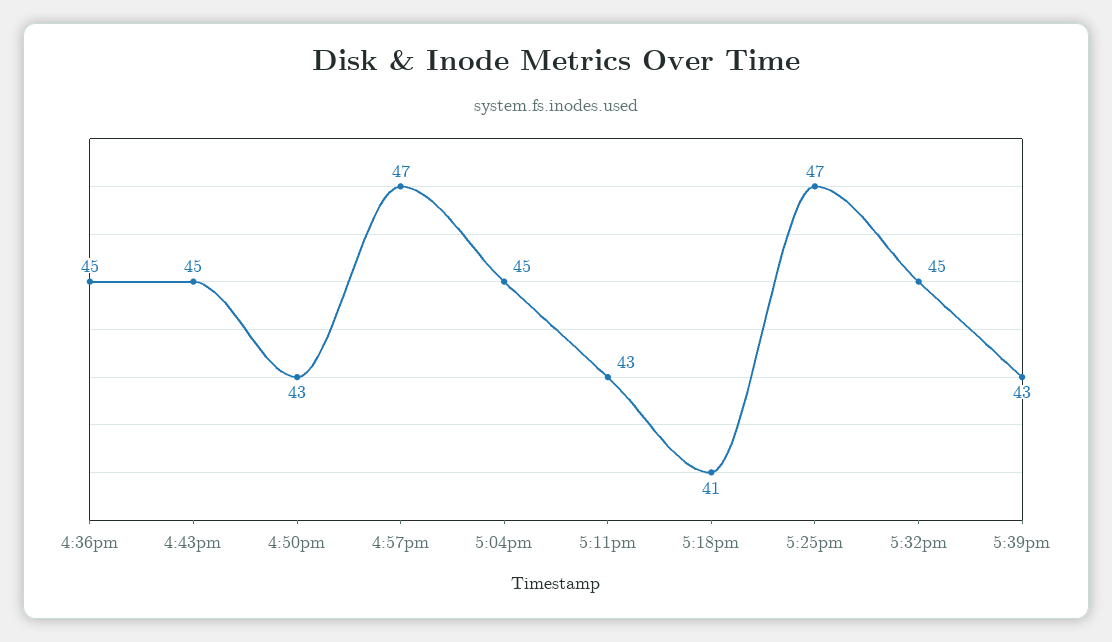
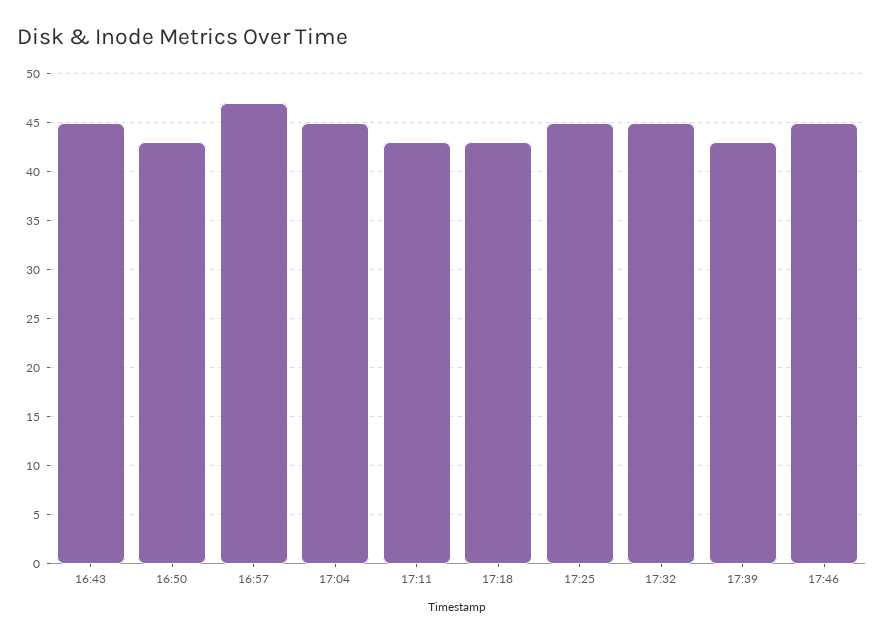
4:36pm: 45 -> none
5:18pm: 41 -> 43
5:25pm: 47 -> 45
17:46: none -> 45

